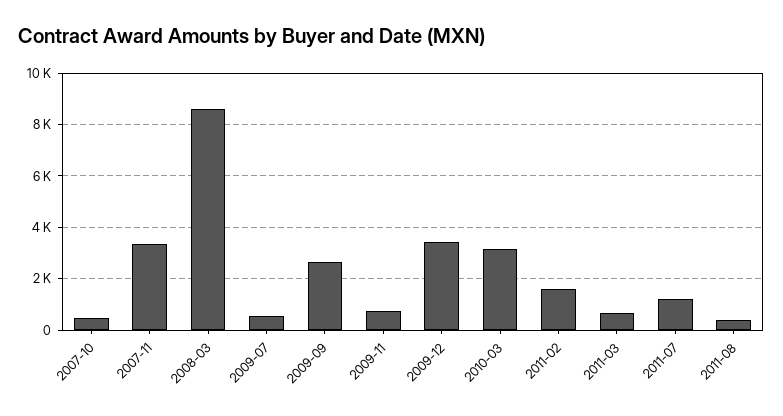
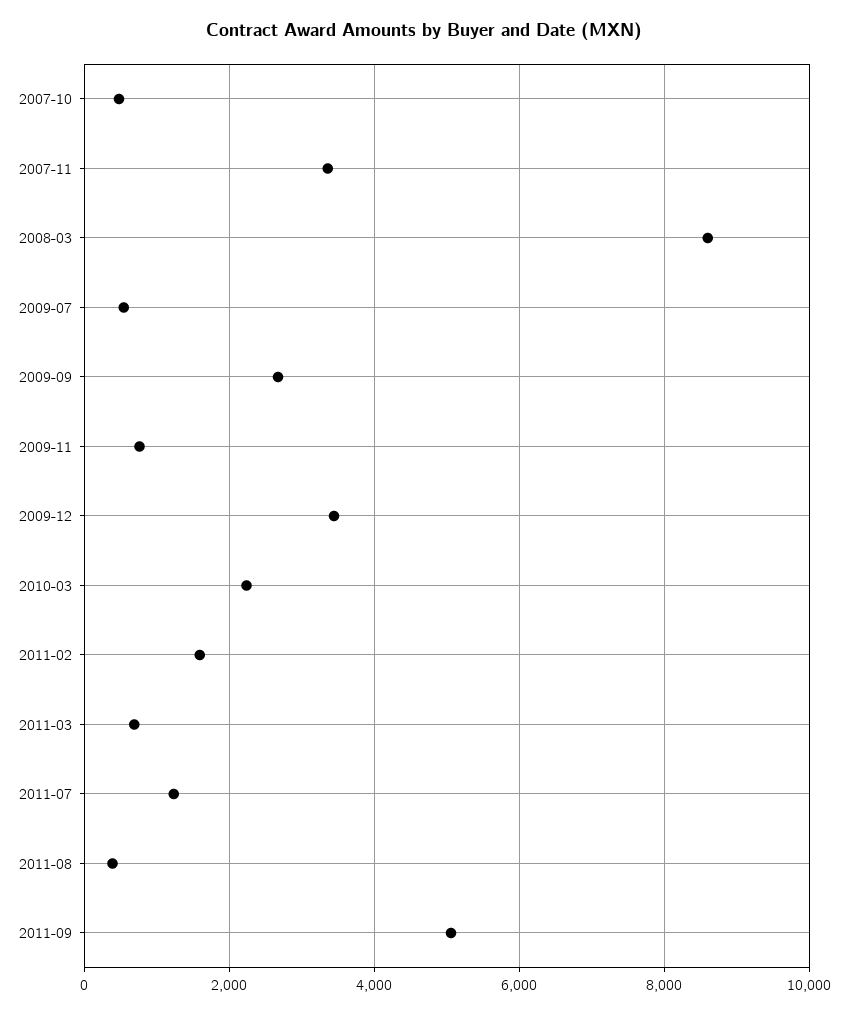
2010-03: 3250 -> 2200
2011-09: none -> 5000

